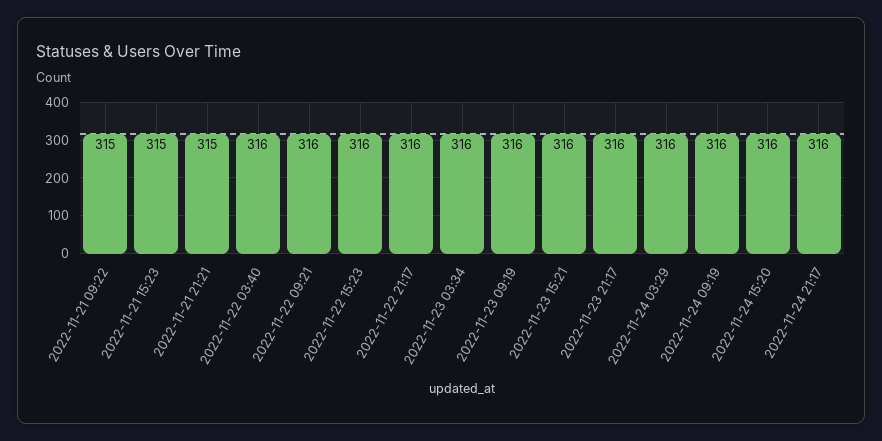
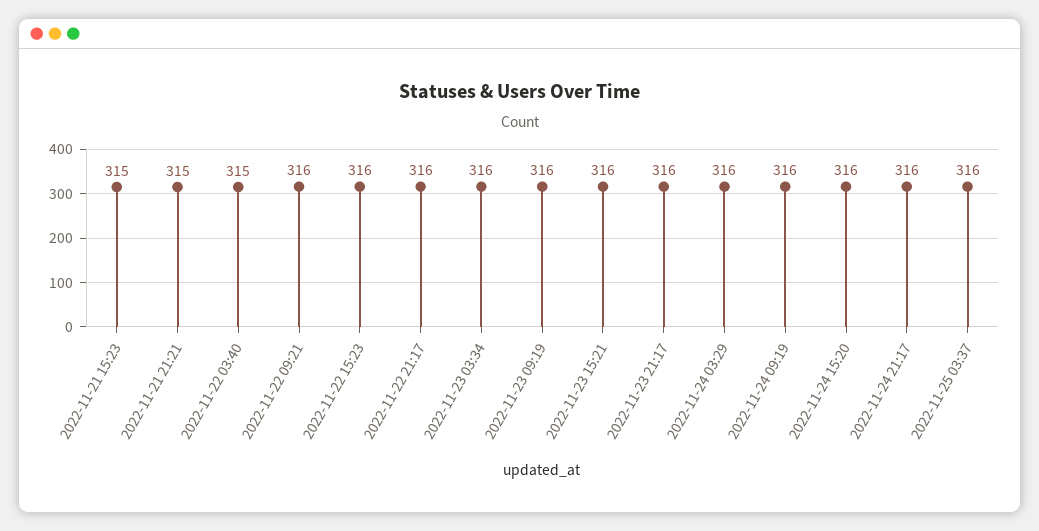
2022-11-21 09:22: 315 -> none
2022-11-22 03:40: 316 -> 315
2022-11-25 03:37: none -> 316

